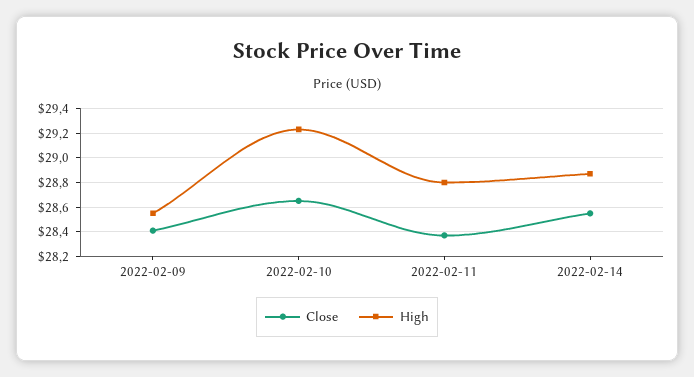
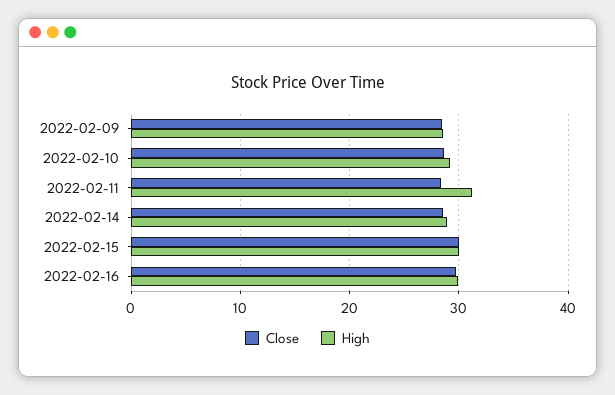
High, 2022-02-11: 28.8 -> 31
Close, 2022-02-15: none -> 30
High, 2022-02-15: none -> 30
Close, 2022-02-16: none -> 30
High, 2022-02-16: none -> 30

